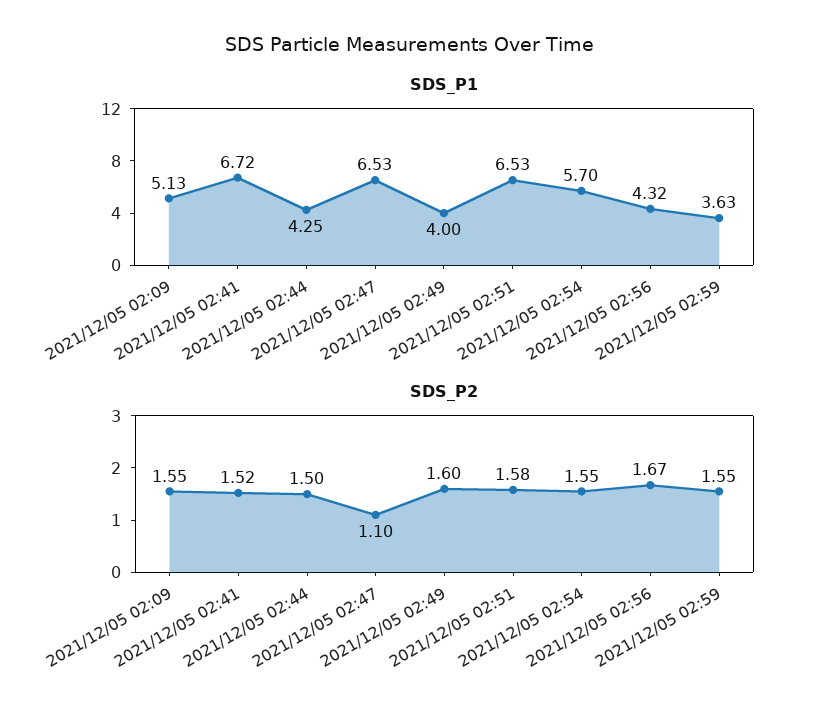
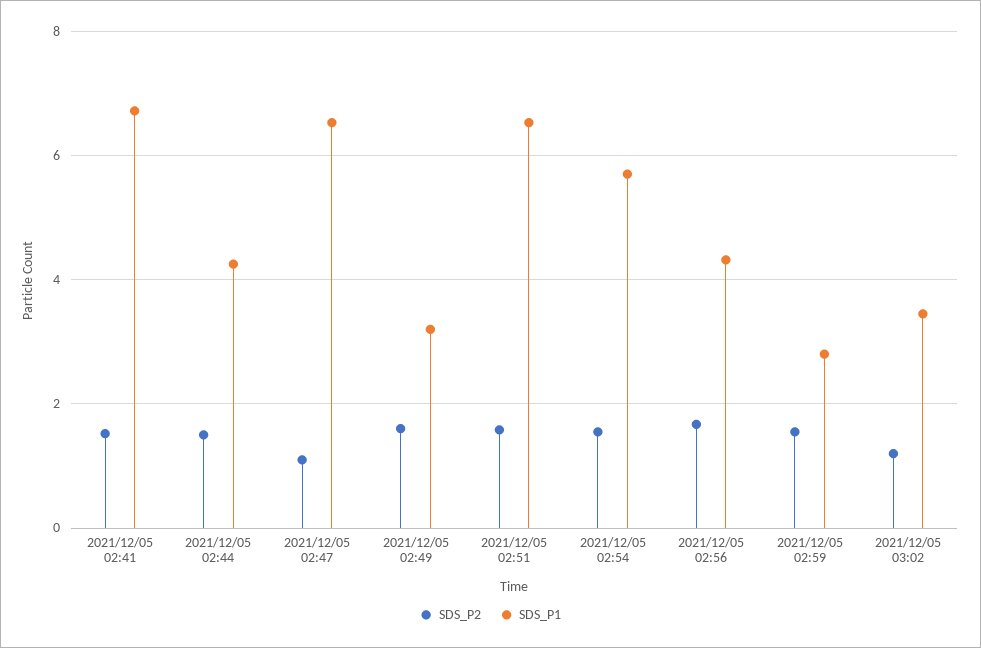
SDS_P1, 2021/12/05 02:09: 5.13 -> none
SDS_P1, 2021/12/05 02:49: 4 -> 3.2
SDS_P1, 2021/12/05 02:59: 3.63 -> 2.8
SDS_P2, 2021/12/05 02:09: 1.55 -> none
SDS_P2, 2021/12/05 03:02: none -> 1.2
SDS_P1, 2021/12/05 03:02: none -> 3.4

